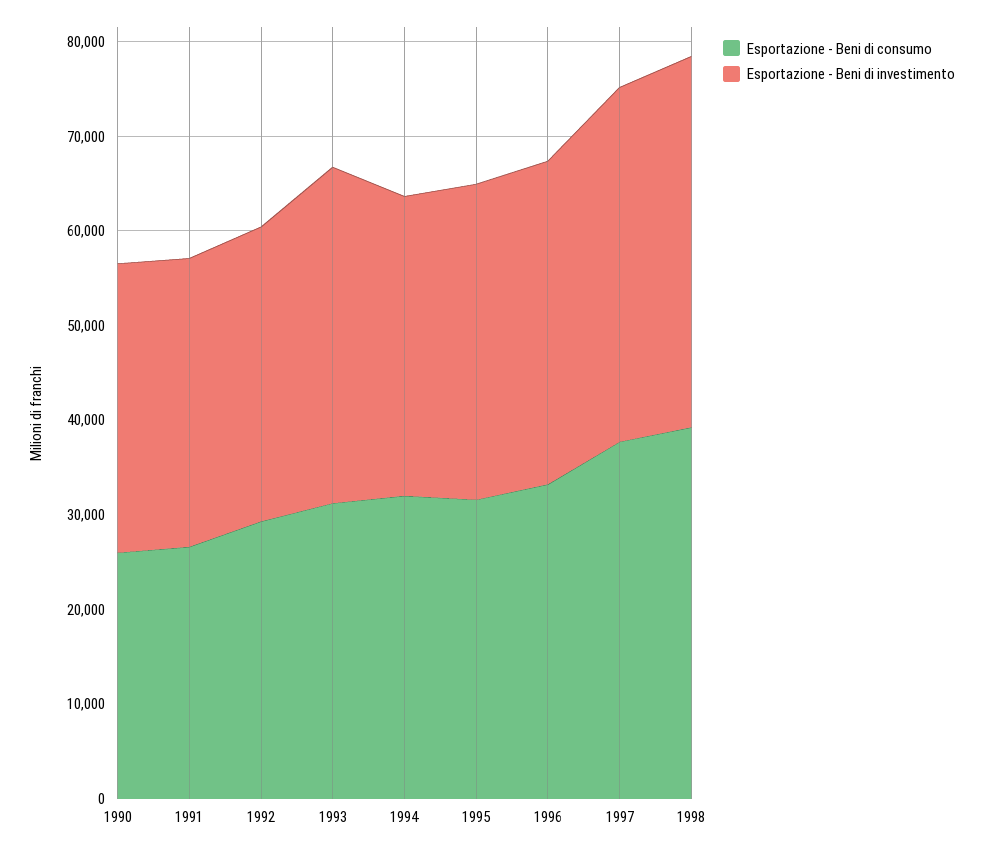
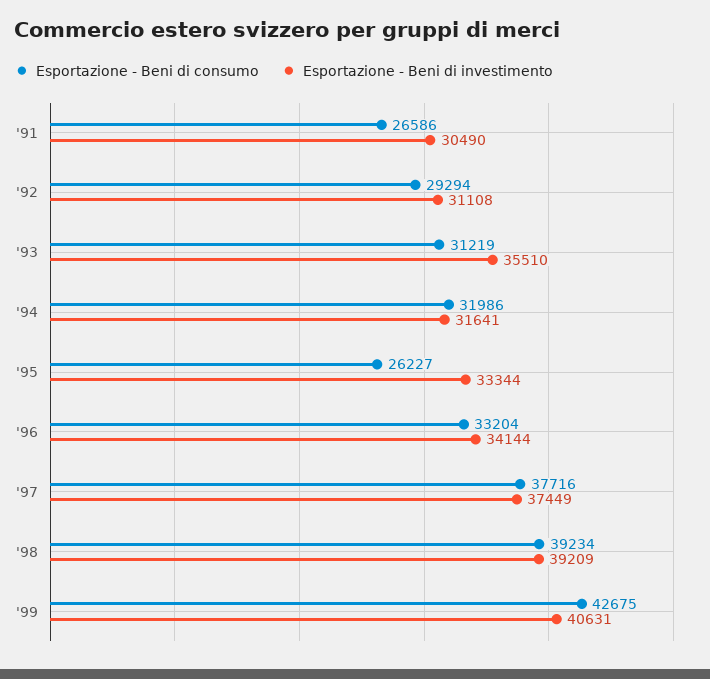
Esportazione - Beni di consumo, 1990: 26000 -> none
Esportazione - Beni di investimento, 1990: 30000 -> none
Esportazione - Beni di consumo, 1995: 32000 -> 26227
Esportazione - Beni di consumo, '99: none -> 42675
Esportazione - Beni di investimento, '99: none -> 40631

